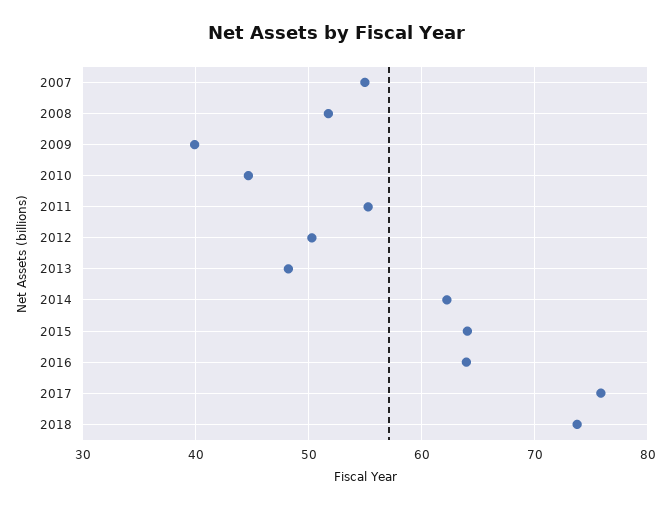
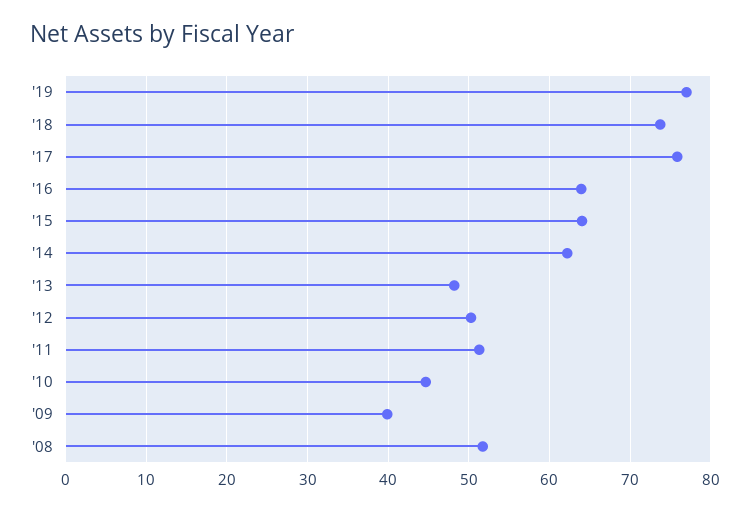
2007: 55 -> none
2011: 55 -> 51
'19: none -> 77

